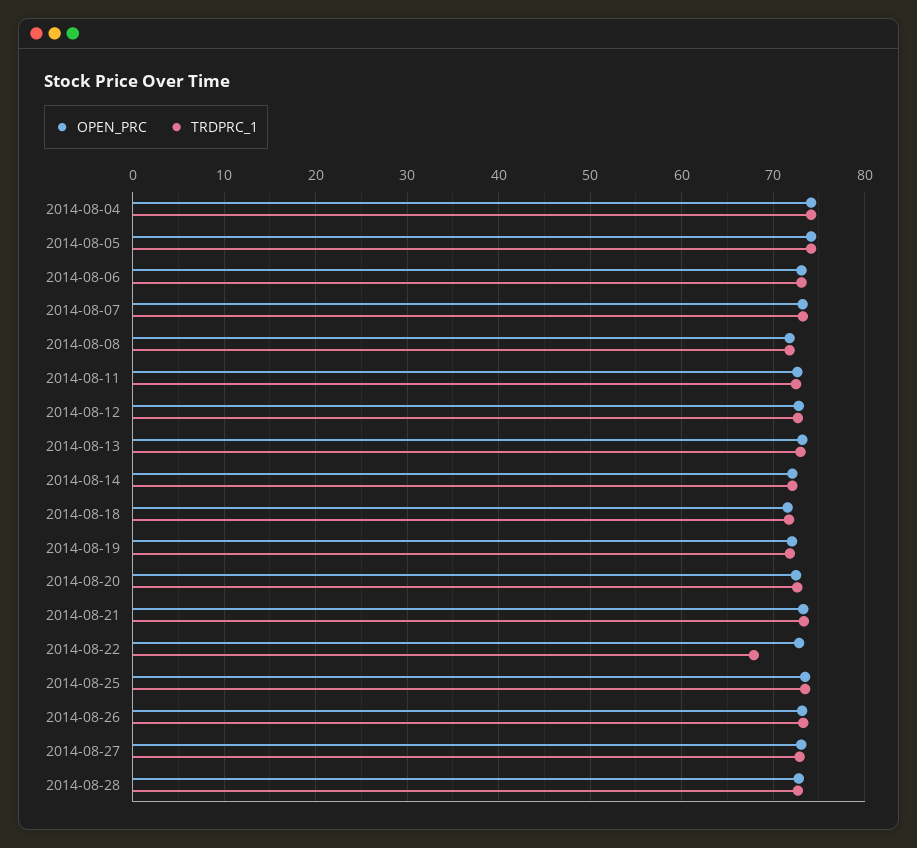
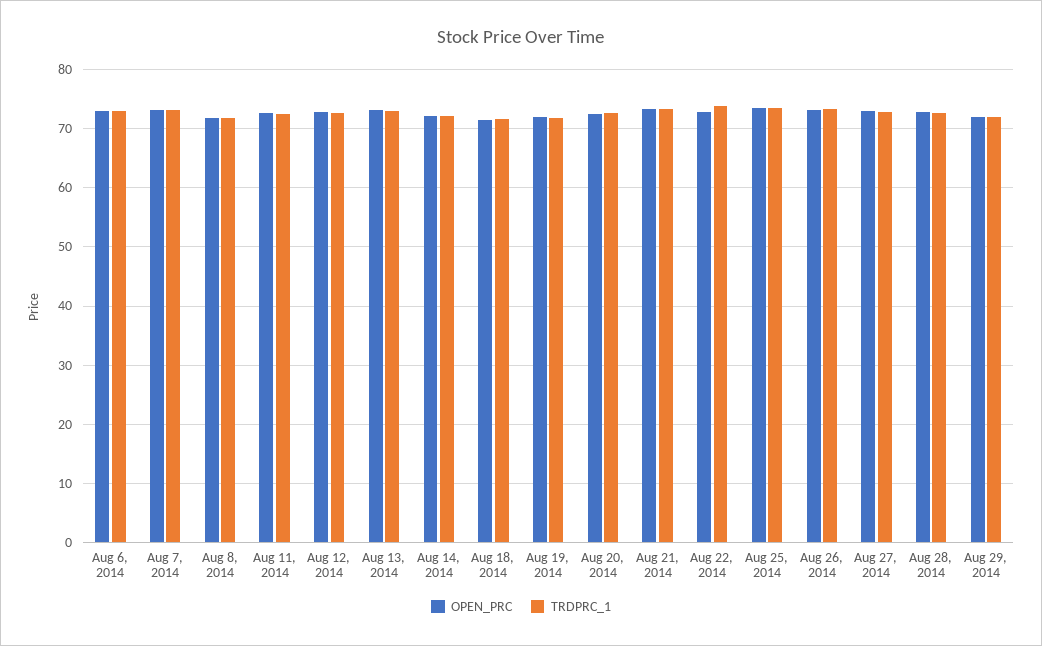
OPEN_PRC, 2014-08-04: 74 -> none
TRDPRC_1, 2014-08-04: 74 -> none
OPEN_PRC, 2014-08-05: 74 -> none
TRDPRC_1, 2014-08-05: 74 -> none
TRDPRC_1, 2014-08-22: 68 -> 74
OPEN_PRC, Aug 29, 2014: none -> 72
TRDPRC_1, Aug 29, 2014: none -> 72

